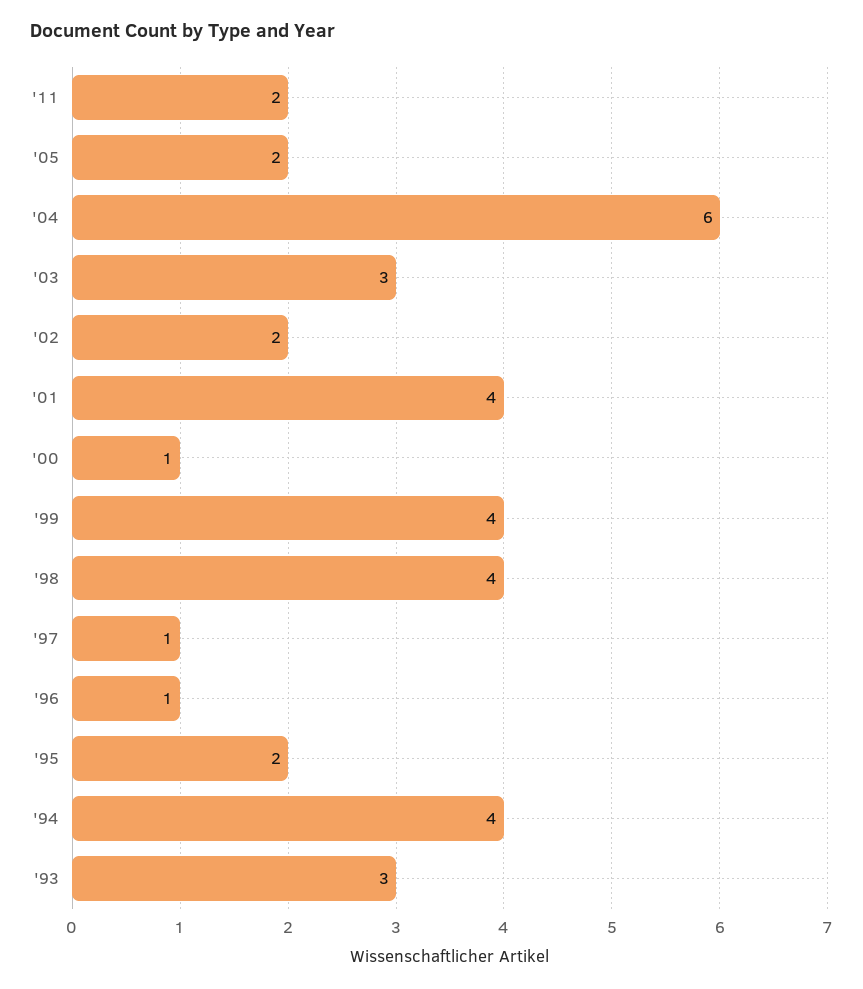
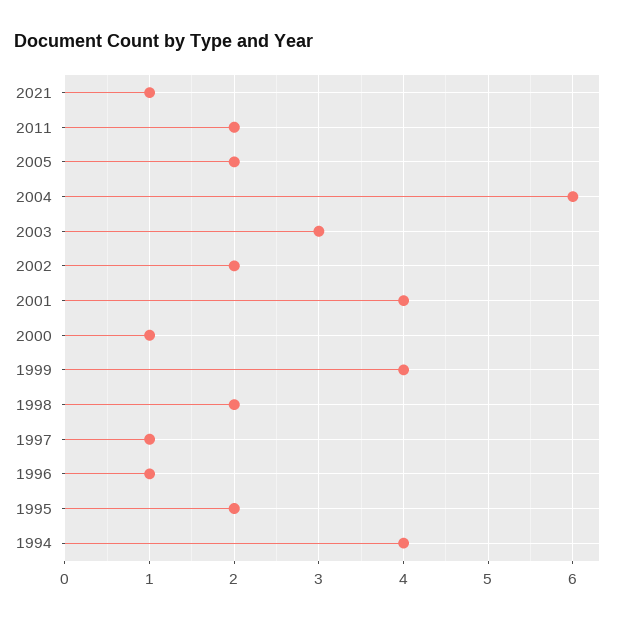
'98: 4 -> 2
'93: 3 -> none
2021: none -> 1

